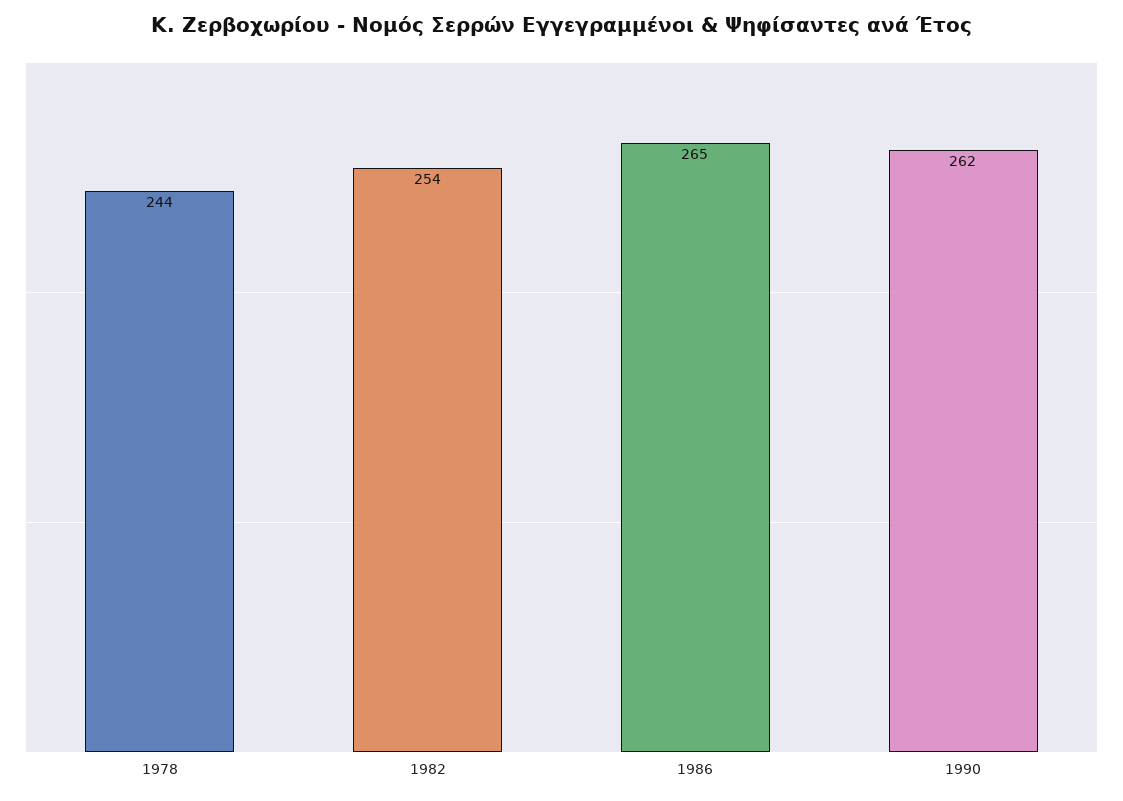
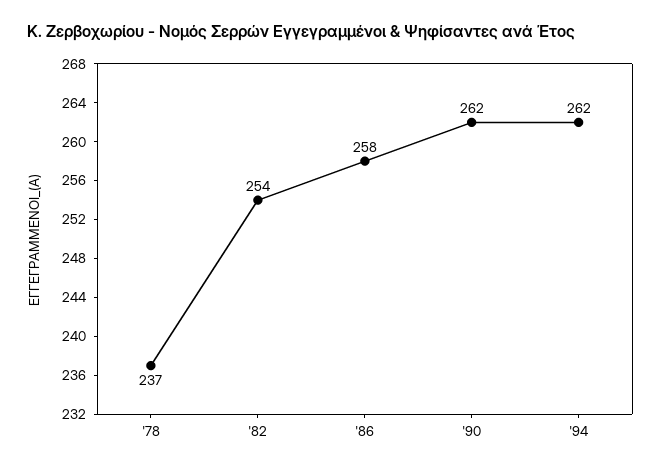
1978: 244 -> 237
1986: 265 -> 258
'94: none -> 262

